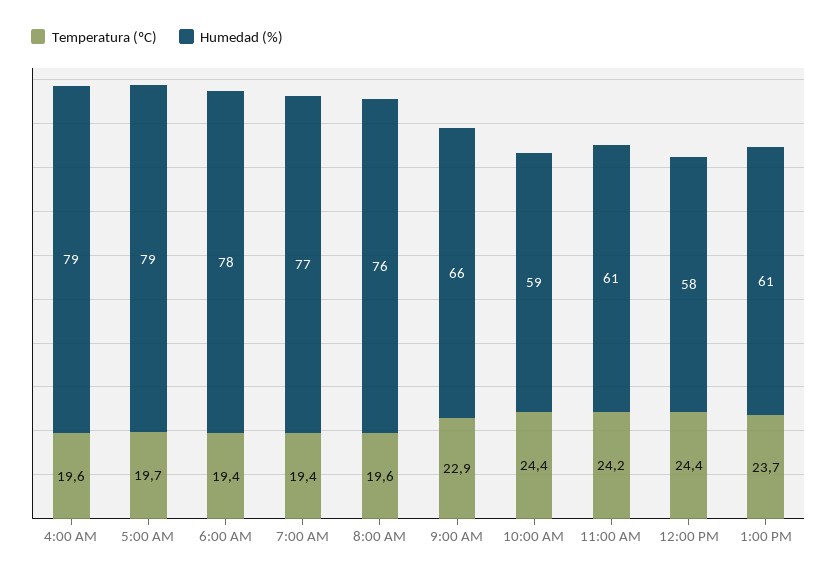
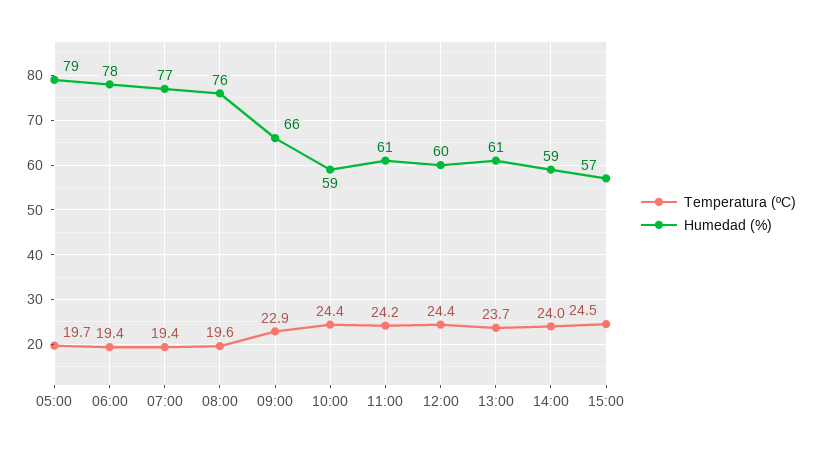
Temperatura (ºC), 4:00 AM: 19.6 -> none
Humedad (%), 4:00 AM: 79 -> none
Humedad (%), 12:00 PM: 58 -> 60
Temperatura (ºC), 14:00: none -> 24
Humedad (%), 14:00: none -> 59
Temperatura (ºC), 15:00: none -> 24.5
Humedad (%), 15:00: none -> 57

